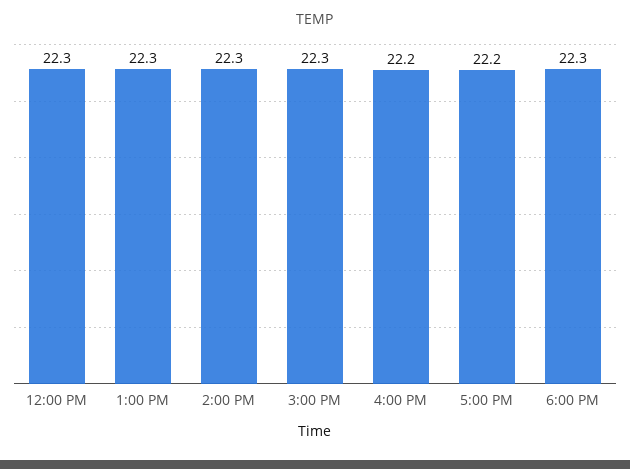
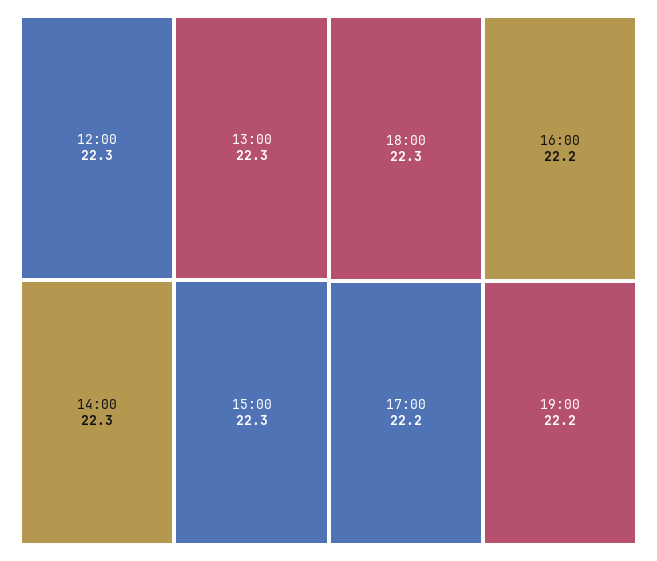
19:00: none -> 22.2

